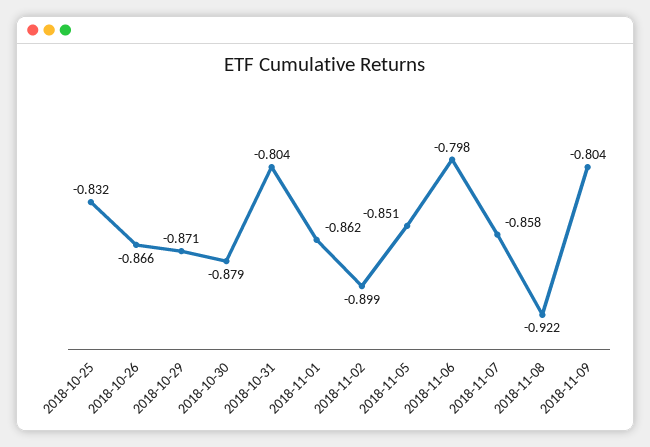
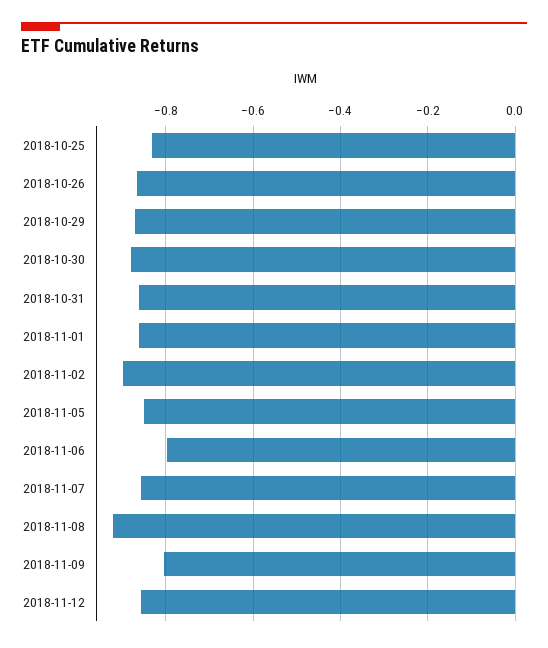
2018-10-31: -0.804 -> -0.86
2018-11-12: none -> -0.86

